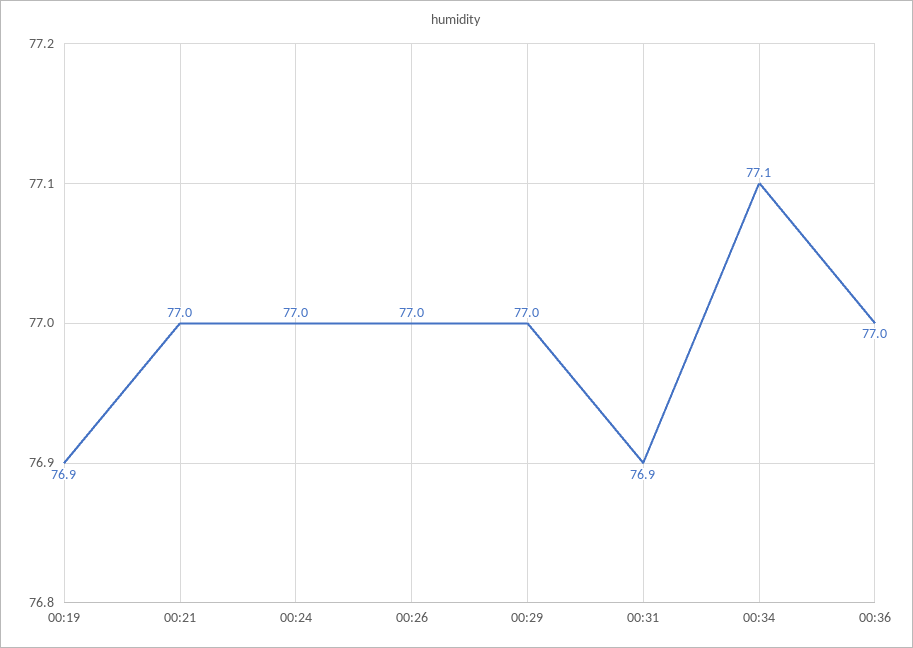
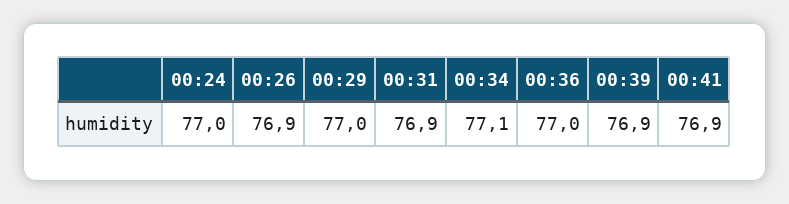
00:19: 76.9 -> none
00:21: 77 -> none
00:26: 77 -> 76.9
00:39: none -> 76.9
00:41: none -> 76.9

